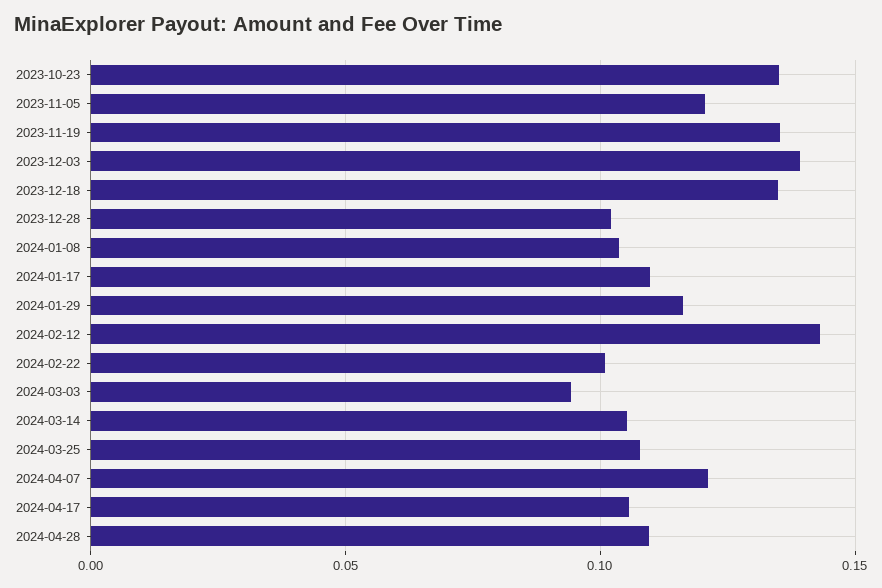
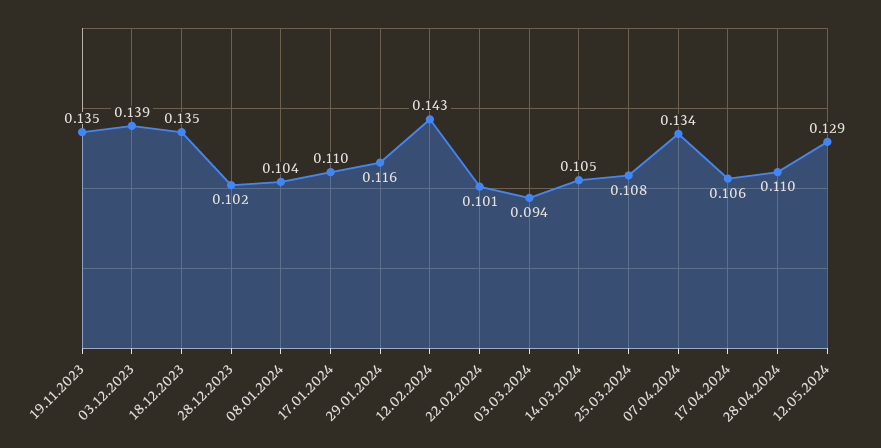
2023-10-23: 0.135 -> none
2023-11-05: 0.12 -> none
2024-04-07: 0.12 -> 0.134
12.05.2024: none -> 0.129

